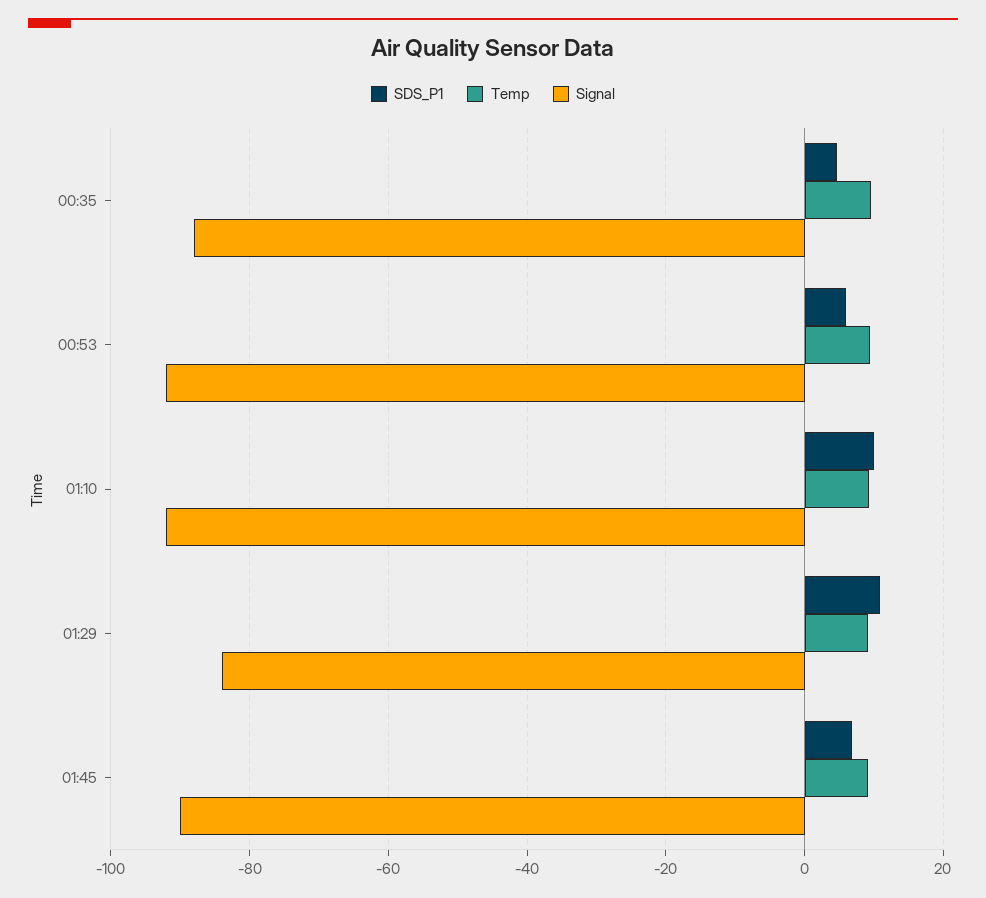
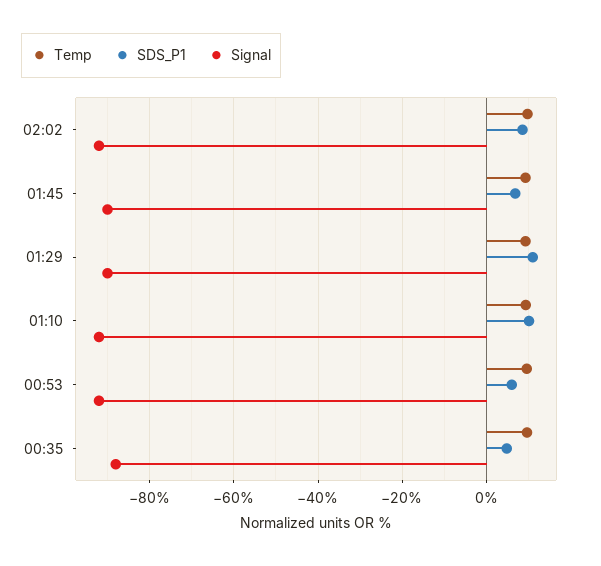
Signal, 01:29: -84 -> -90
Temp, 02:02: none -> 10
SDS_P1, 02:02: none -> 8
Signal, 02:02: none -> -92

